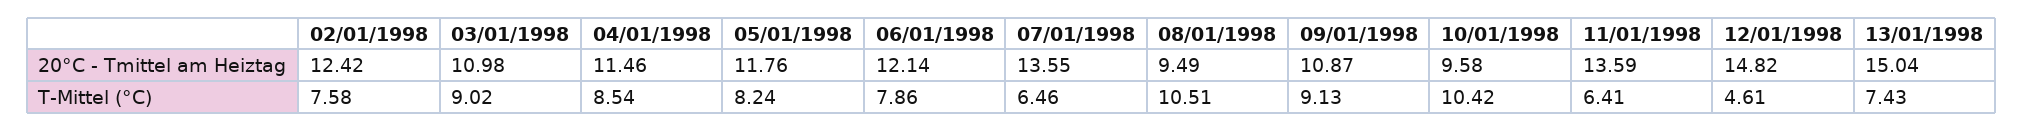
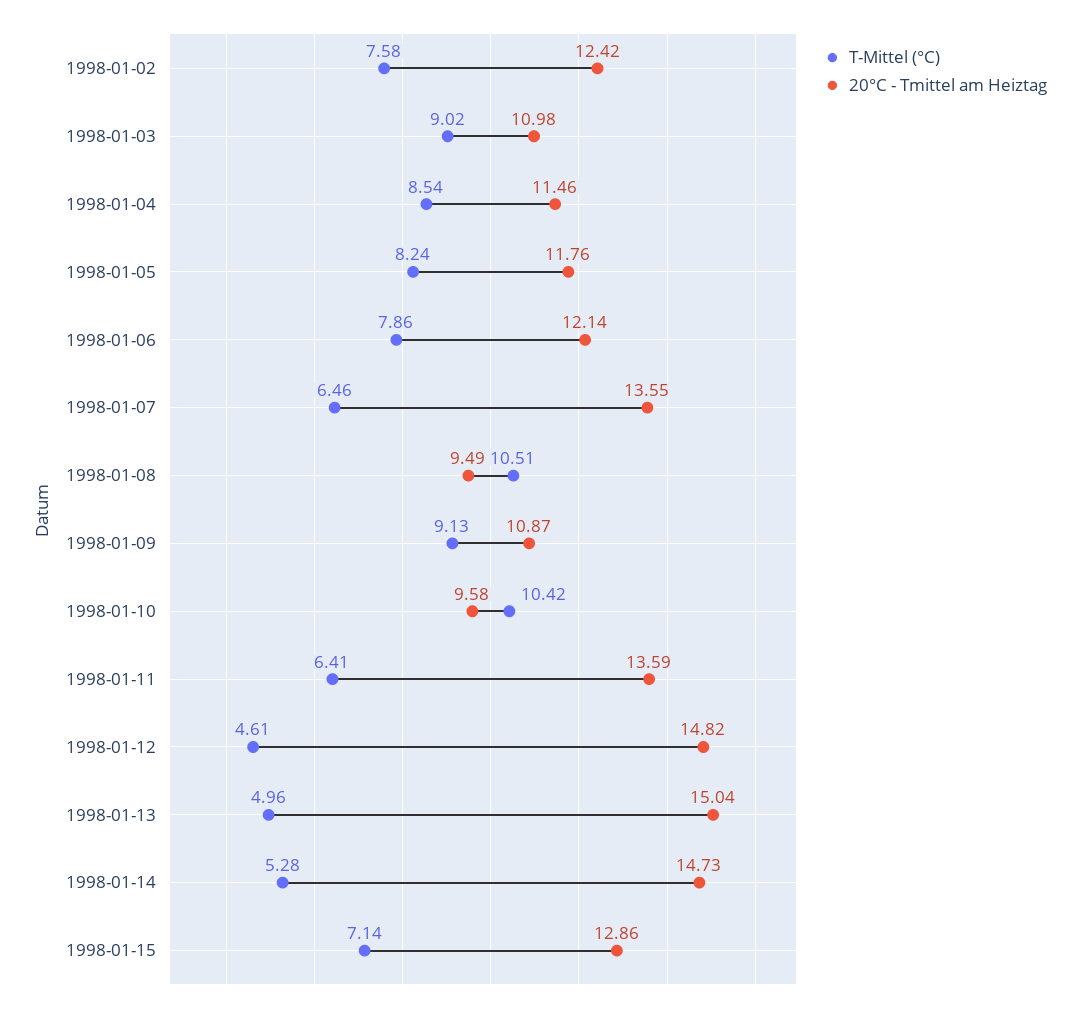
T-Mittel (°C), 13/01/1998: 7.43 -> 4.96
T-Mittel (°C), 1998-01-14: none -> 5.28
20°C - Tmittel am Heiztag, 1998-01-14: none -> 14.73
T-Mittel (°C), 1998-01-15: none -> 7.14
20°C - Tmittel am Heiztag, 1998-01-15: none -> 12.86

